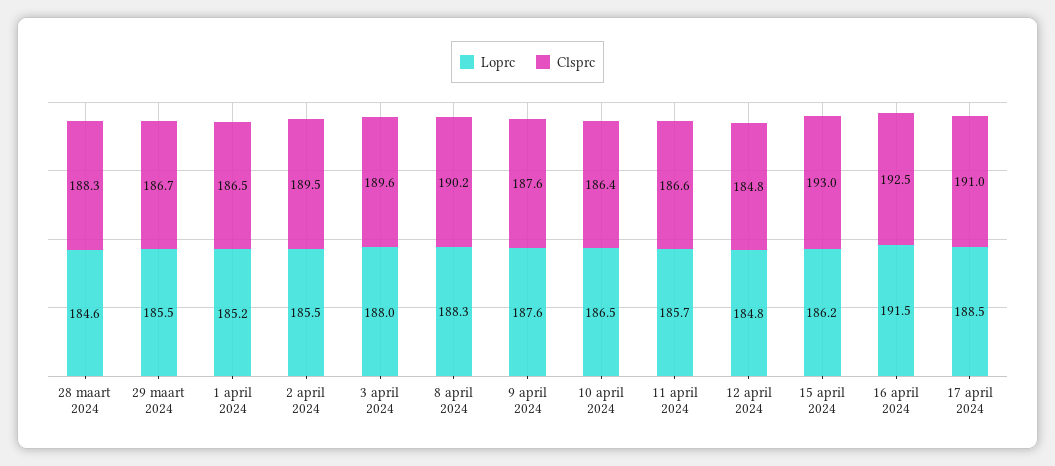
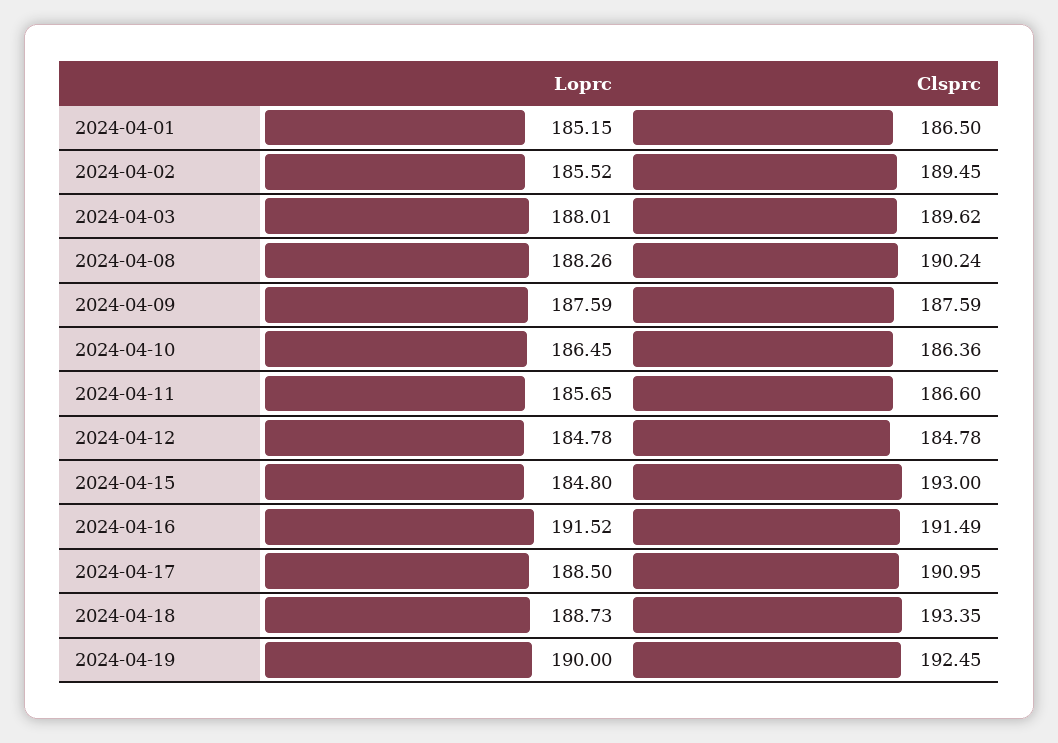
Loprc, 28 maart 2024: 184.6 -> none
Clsprc, 28 maart 2024: 188.3 -> none
Loprc, 29 maart 2024: 185.5 -> none
Clsprc, 29 maart 2024: 186.7 -> none
Loprc, 15 april 2024: 186.2 -> 184.8
Clsprc, 16 april 2024: 192.5 -> 191.49
Loprc, 2024-04-18: none -> 188.73
Clsprc, 2024-04-18: none -> 193.35
Loprc, 2024-04-19: none -> 190
Clsprc, 2024-04-19: none -> 192.45

